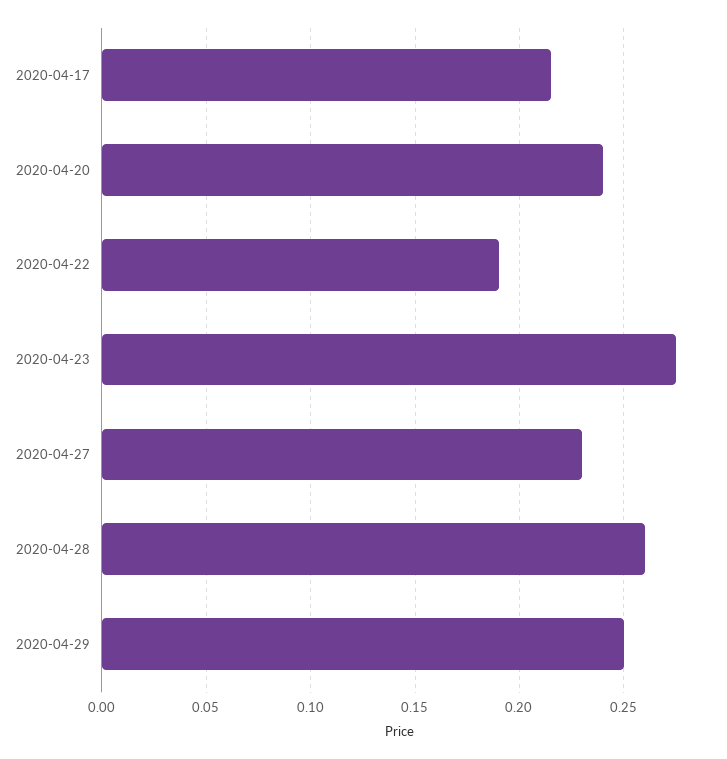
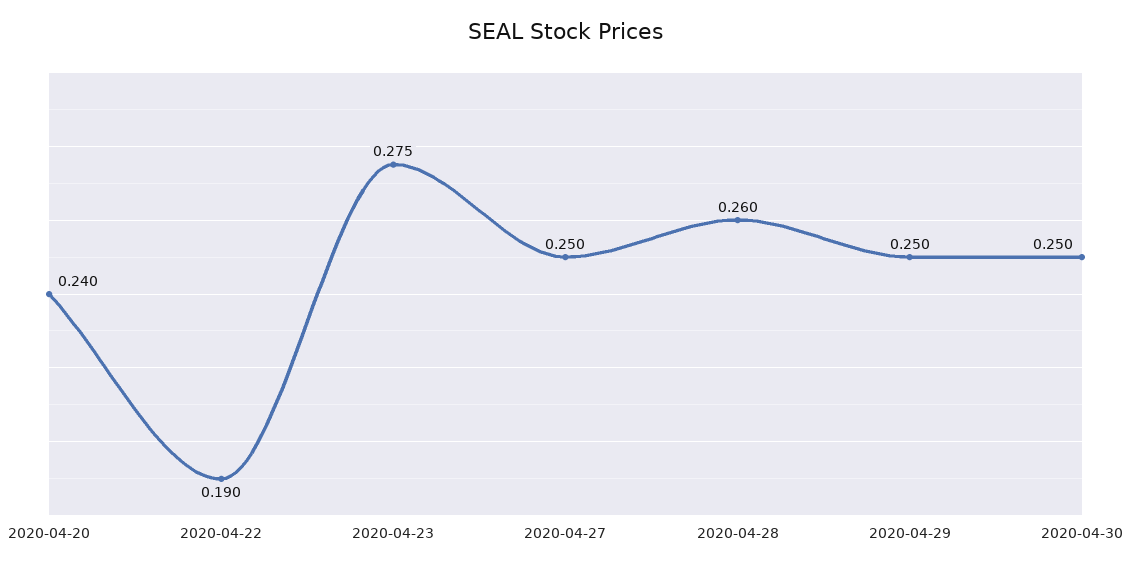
2020-04-17: 0.215 -> none
2020-04-27: 0.23 -> 0.25
2020-04-30: none -> 0.25

